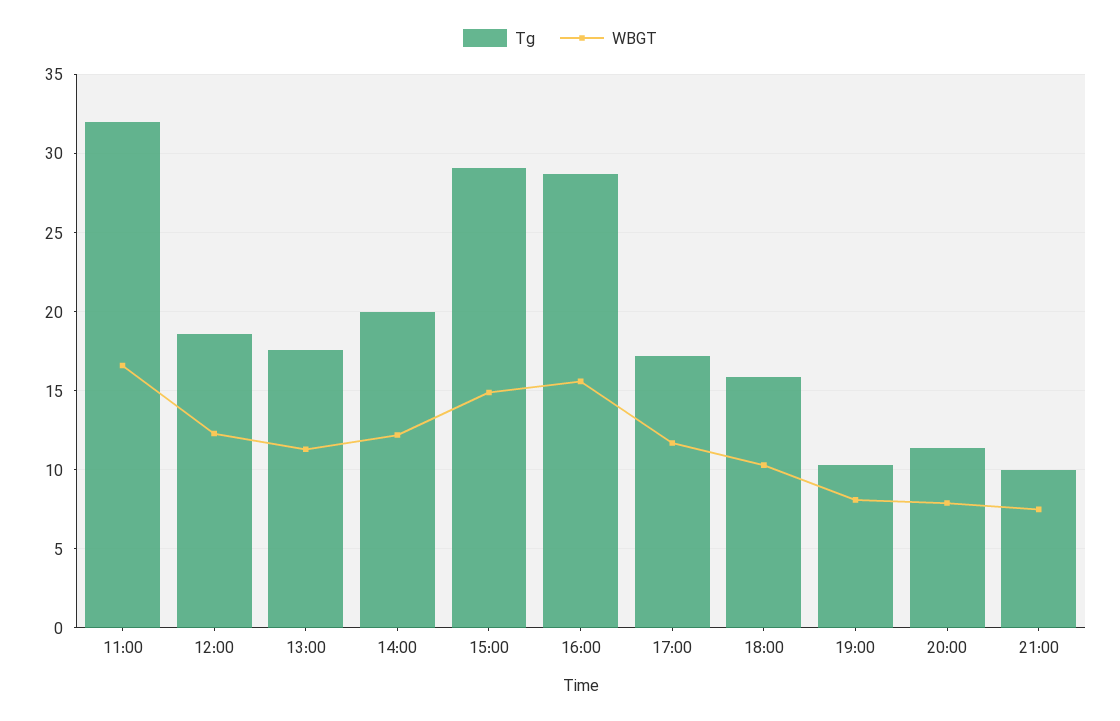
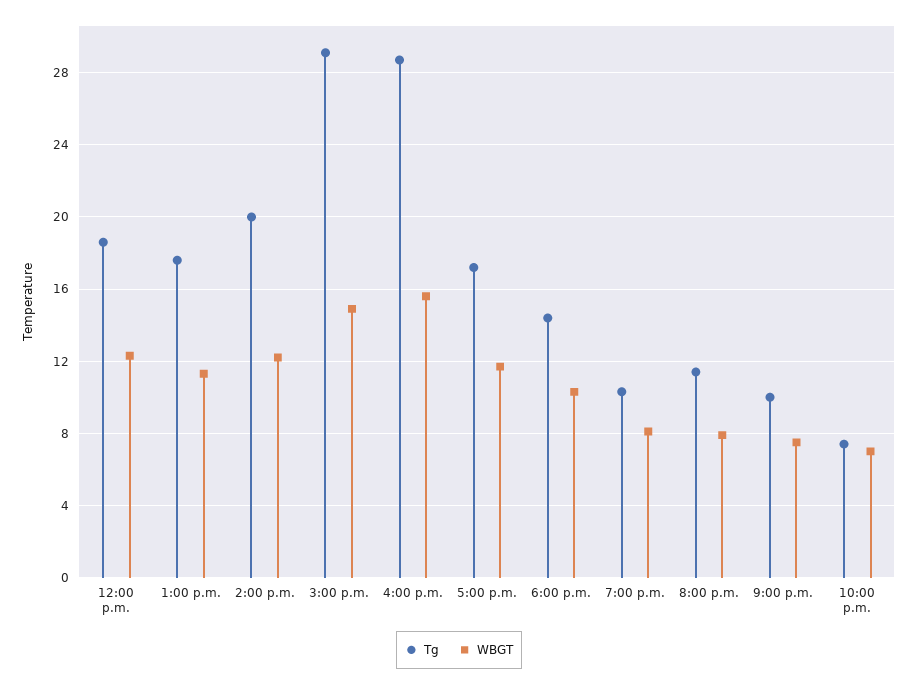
Tg, 11:00: 32 -> none
WBGT, 11:00: 16.5 -> none
Tg, 18:00: 16 -> 14.5
Tg, 10:00 p.m.: none -> 7.5
WBGT, 10:00 p.m.: none -> 7

